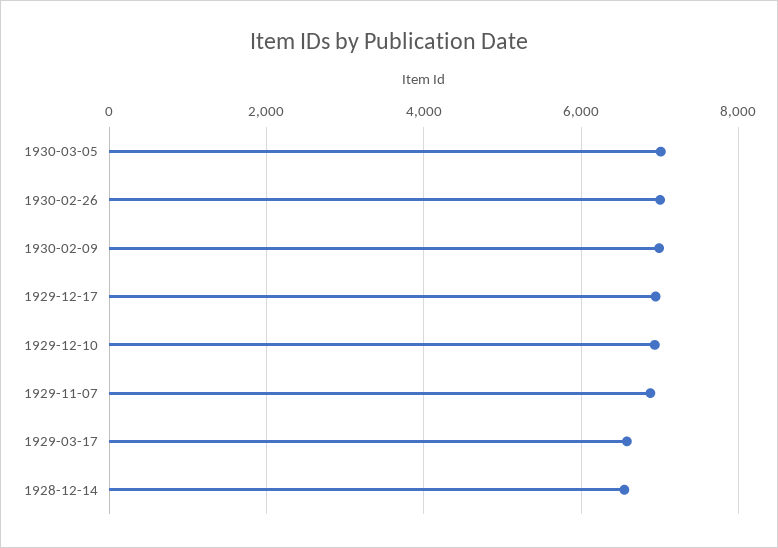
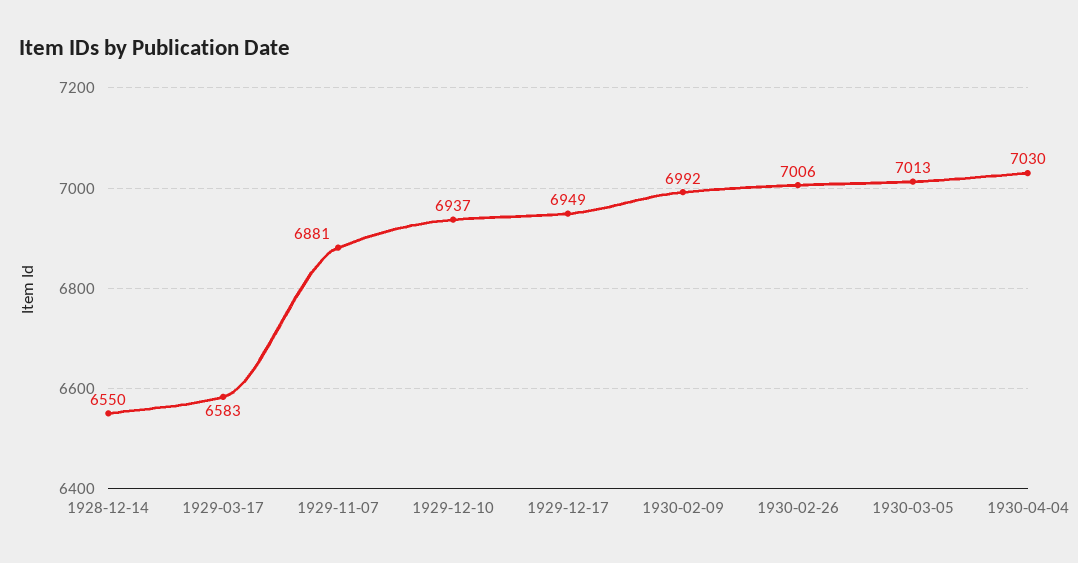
1930-04-04: none -> 7030

